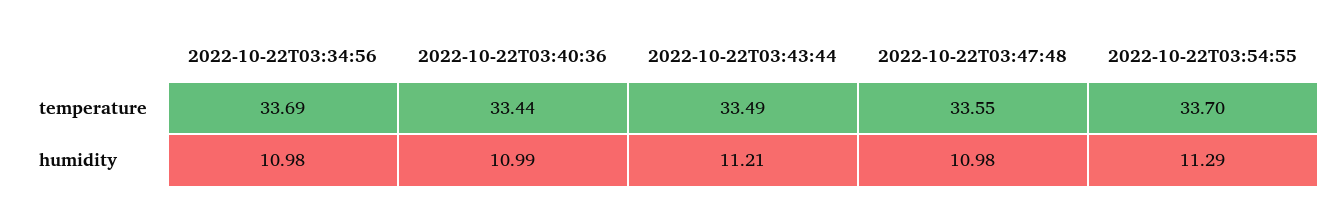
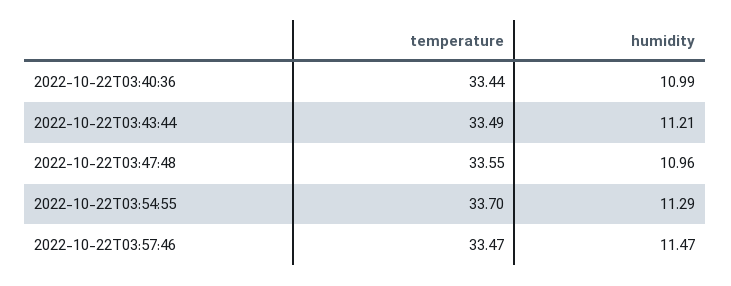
2022-10-22T03:34:56, temperature: 33.69 -> none
2022-10-22T03:34:56, humidity: 10.98 -> none
2022-10-22T03:47:48, humidity: 10.98 -> 10.96
2022-10-22T03:57:46, temperature: none -> 33.47
2022-10-22T03:57:46, humidity: none -> 11.47

